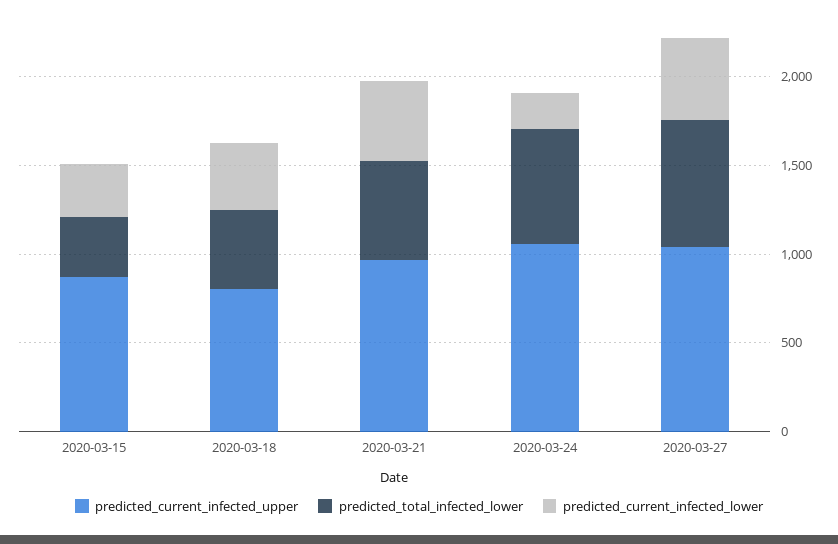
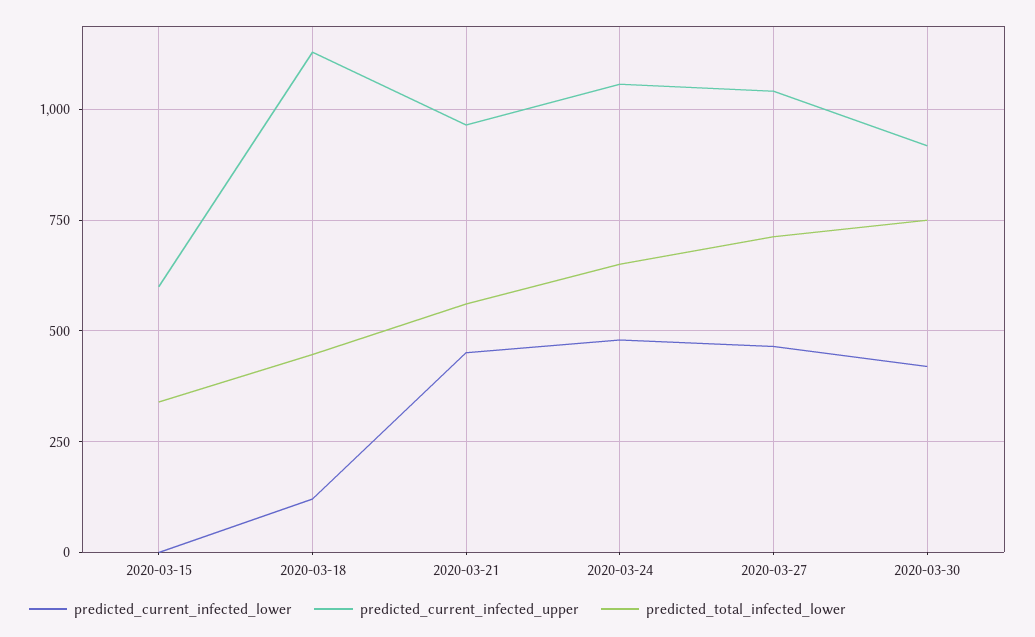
predicted_current_infected_upper, 2020-03-15: 900 -> 600
predicted_current_infected_lower, 2020-03-15: 300 -> 0
predicted_current_infected_upper, 2020-03-18: 800 -> 1125
predicted_current_infected_lower, 2020-03-18: 400 -> 125
predicted_current_infected_lower, 2020-03-24: 200 -> 475
predicted_current_infected_lower, 2020-03-30: none -> 425
predicted_current_infected_upper, 2020-03-30: none -> 925
predicted_total_infected_lower, 2020-03-30: none -> 750

